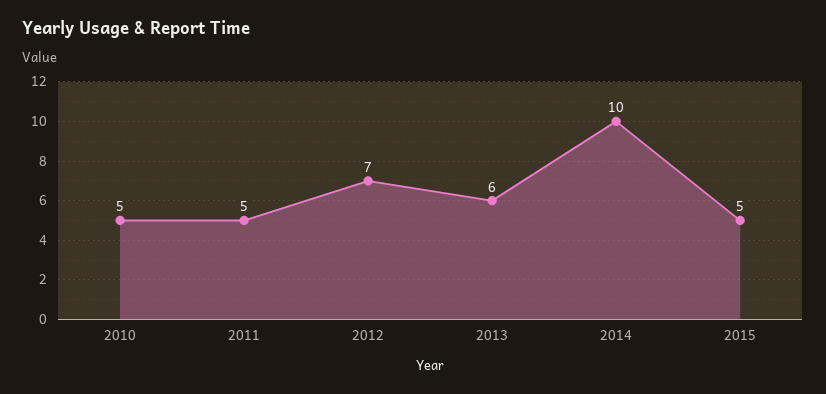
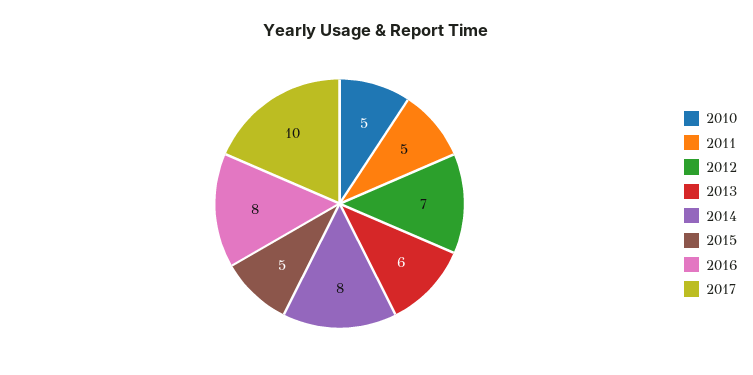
2014: 10 -> 8
2016: none -> 8
2017: none -> 10

